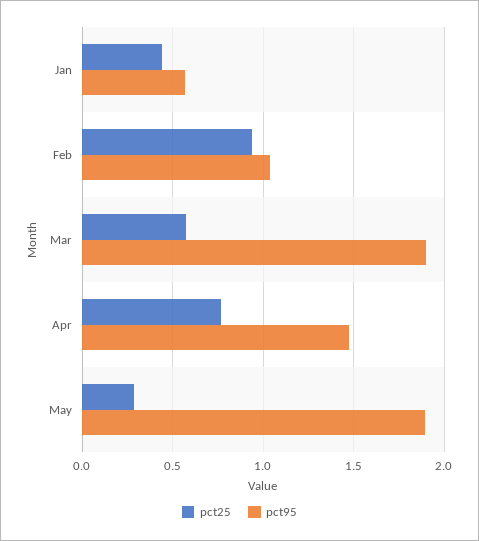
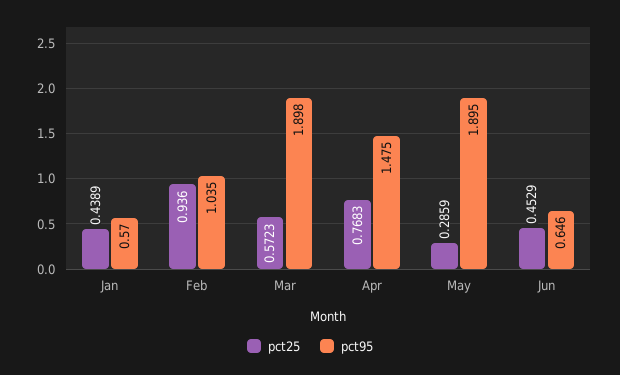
pct25, Jun: none -> 0.4529
pct95, Jun: none -> 0.646

